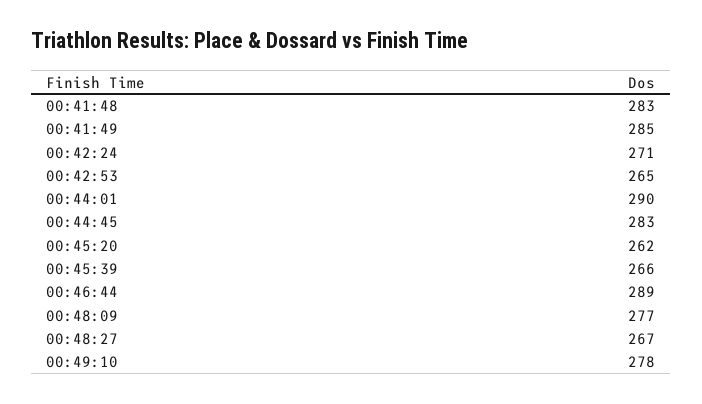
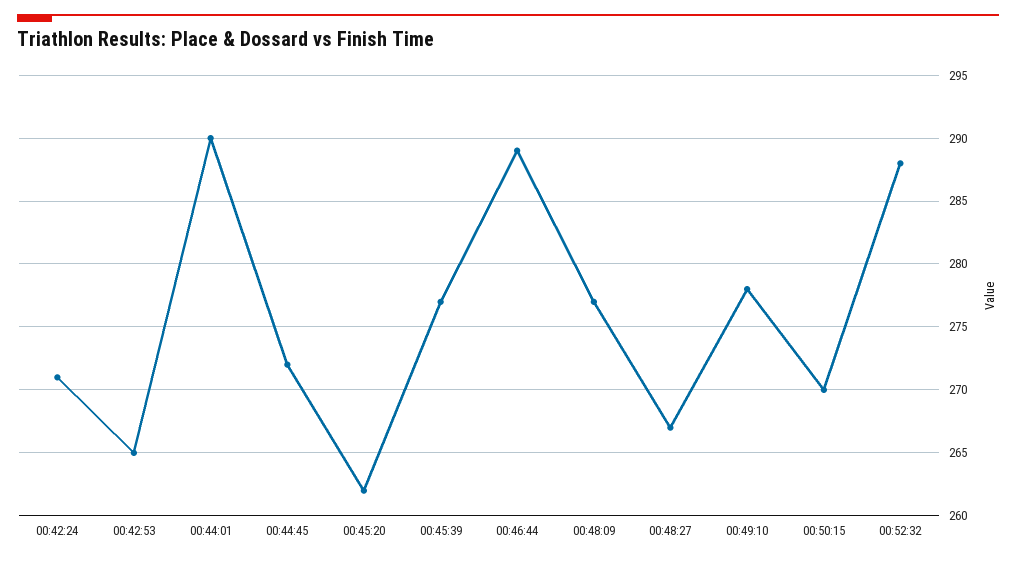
00:41:48: 283 -> none
00:41:49: 285 -> none
00:44:45: 283 -> 272
00:45:39: 266 -> 277
00:50:15: none -> 270
00:52:32: none -> 288

